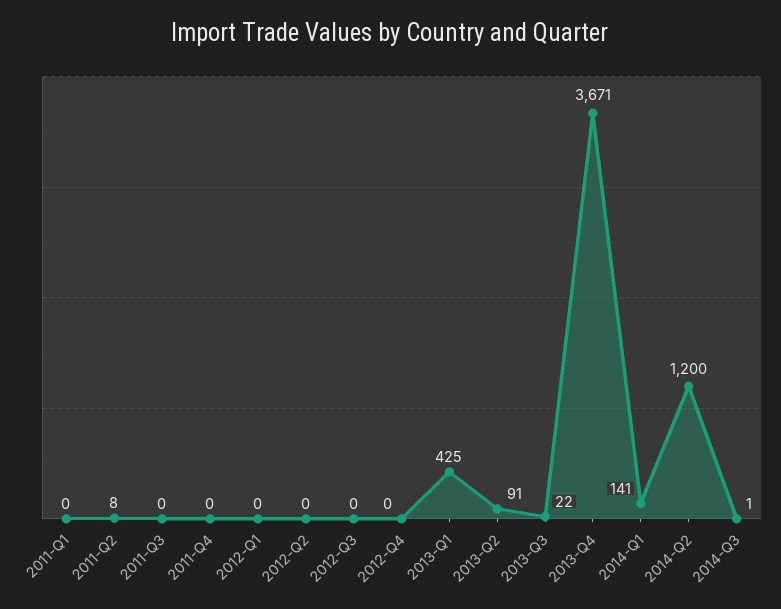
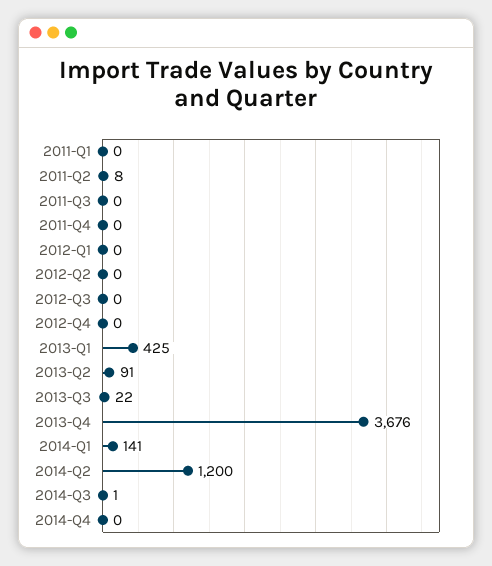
2013-Q4: 3671 -> 3676
2014-Q4: none -> 0

